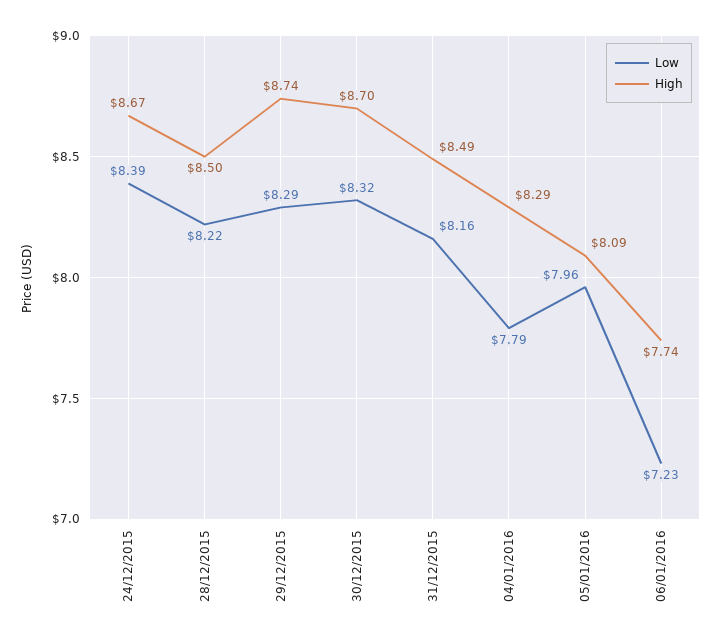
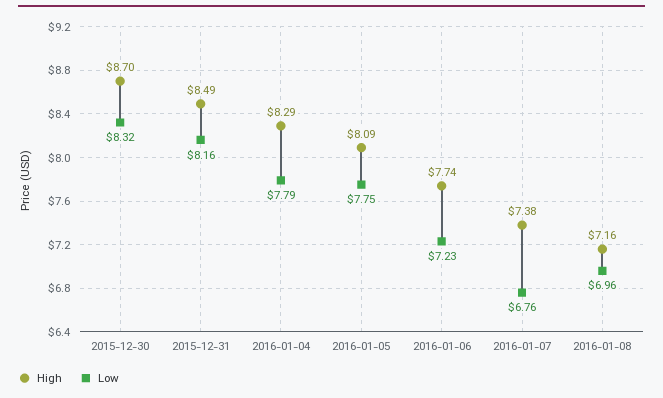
Low, 24/12/2015: 8.39 -> none
High, 24/12/2015: 8.67 -> none
Low, 28/12/2015: 8.22 -> none
High, 28/12/2015: 8.5 -> none
Low, 29/12/2015: 8.29 -> none
High, 29/12/2015: 8.74 -> none
Low, 05/01/2016: 7.96 -> 7.75
High, 2016-01-07: none -> 7.38
Low, 2016-01-07: none -> 6.76
High, 2016-01-08: none -> 7.16
Low, 2016-01-08: none -> 6.96

